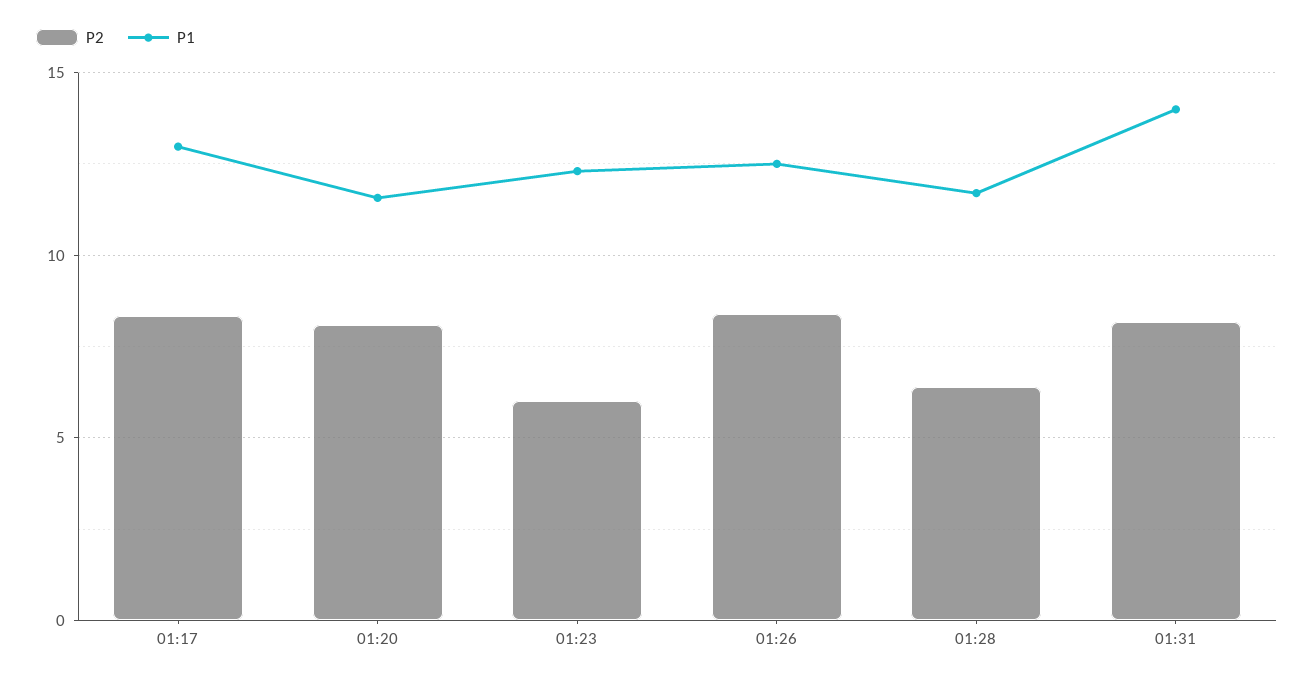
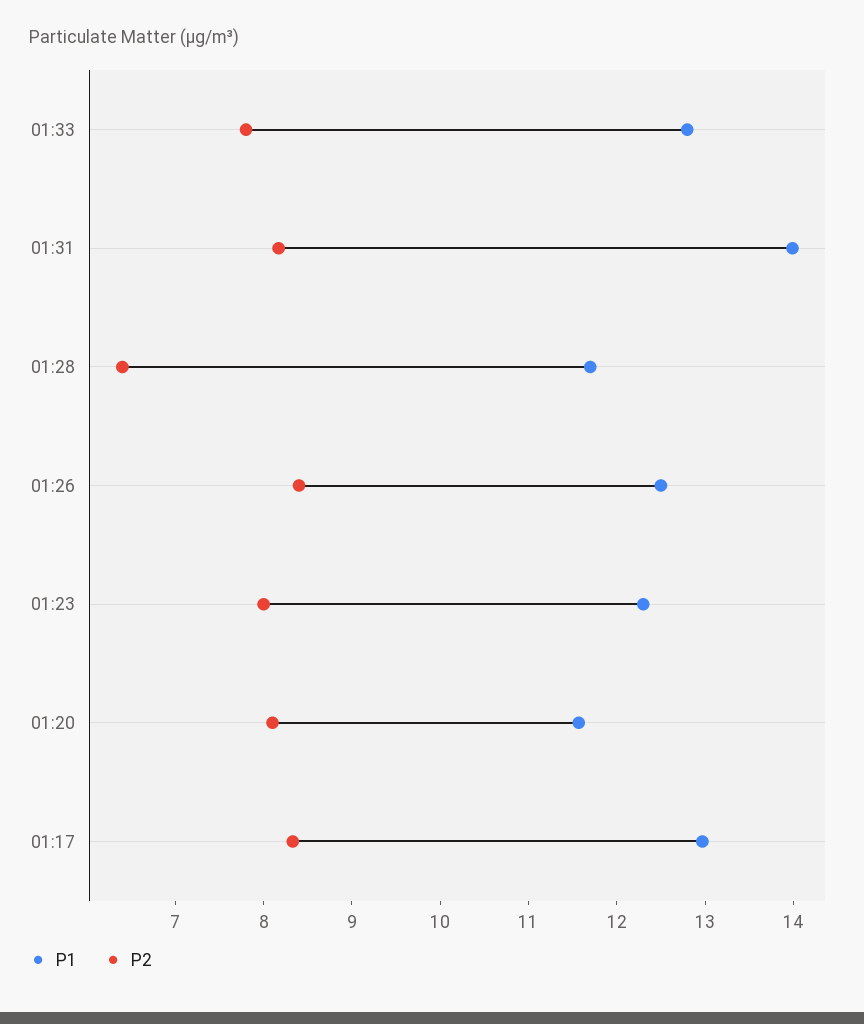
P2, 01:23: 6 -> 8
P1, 01:33: none -> 12.8
P2, 01:33: none -> 7.8

